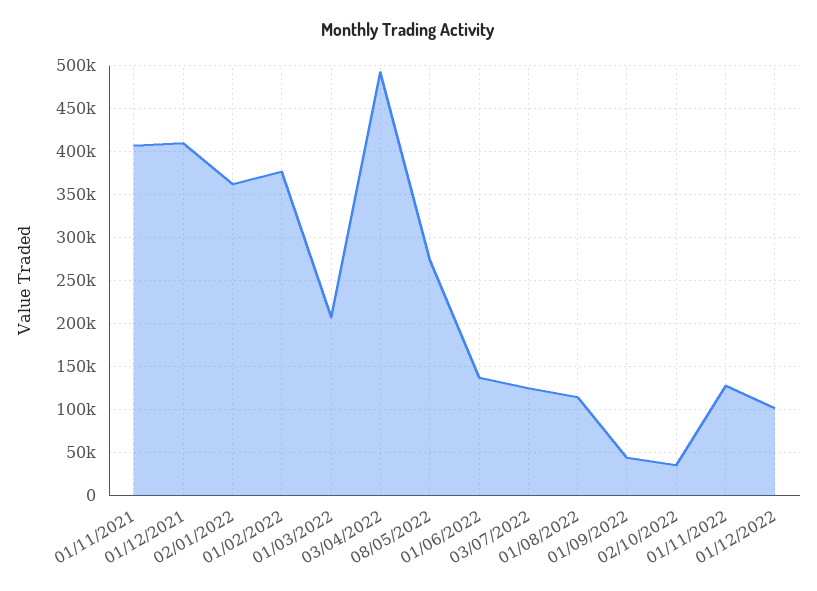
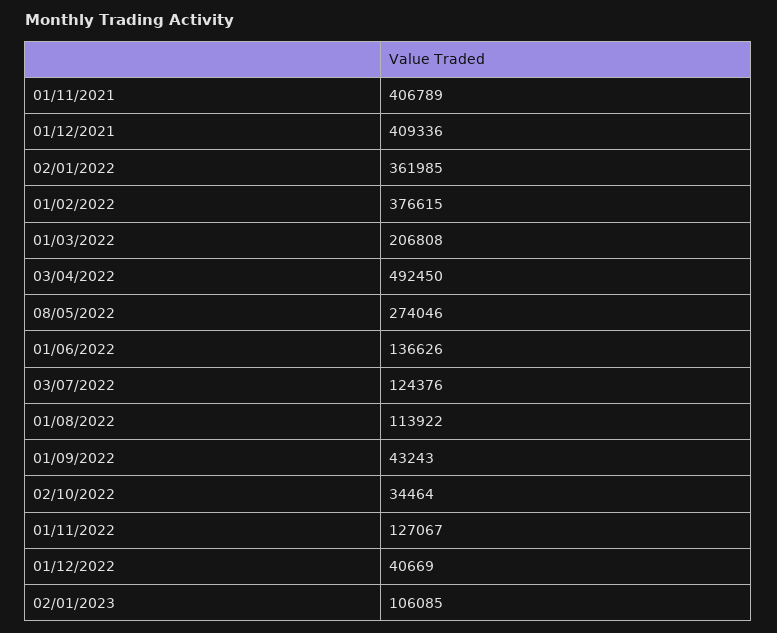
01/12/2022: 100000 -> 40669
02/01/2023: none -> 106085

